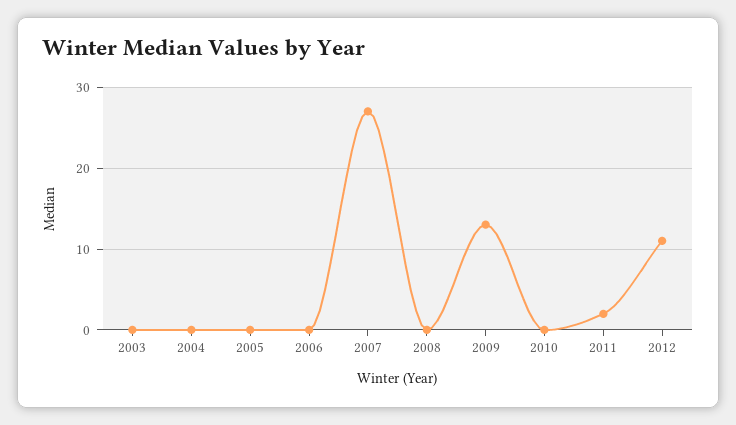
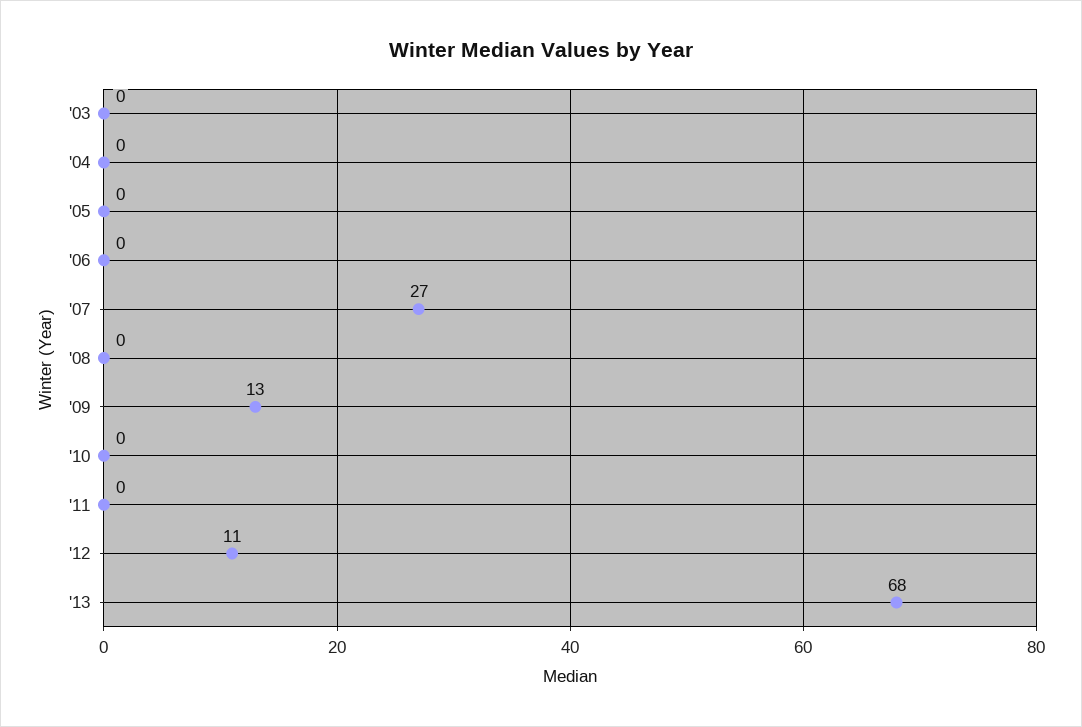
2011: 2 -> 0
'13: none -> 68

